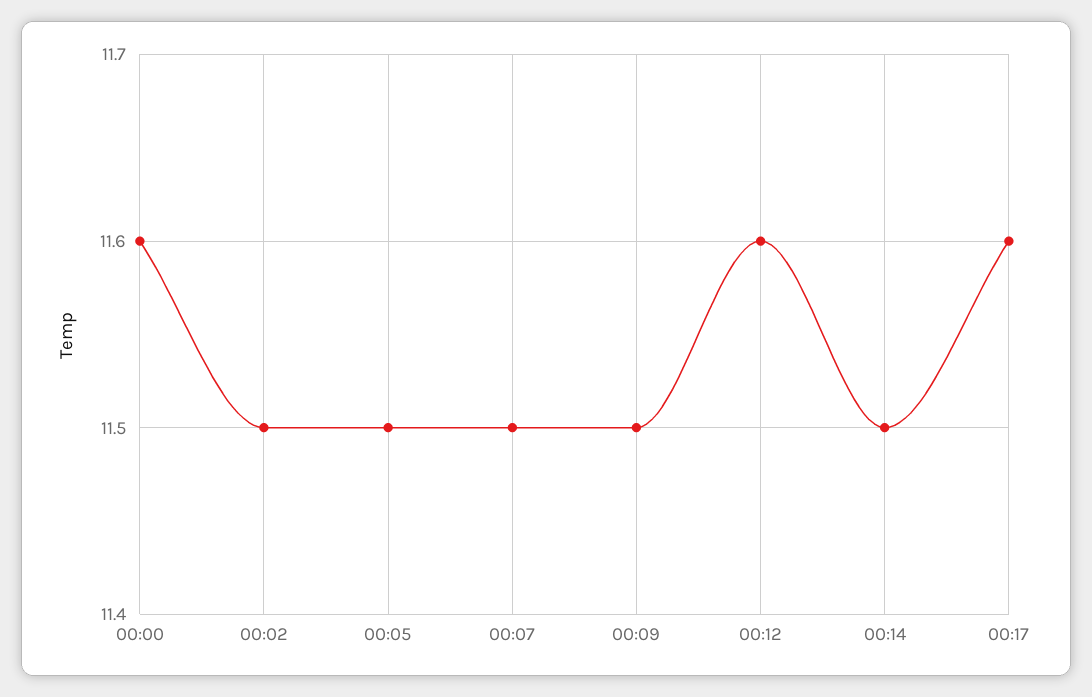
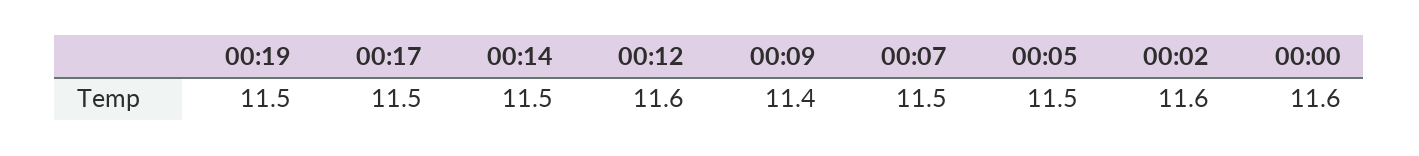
00:02: 11.5 -> 11.6
00:09: 11.5 -> 11.4
00:17: 11.6 -> 11.5
00:19: none -> 11.5

